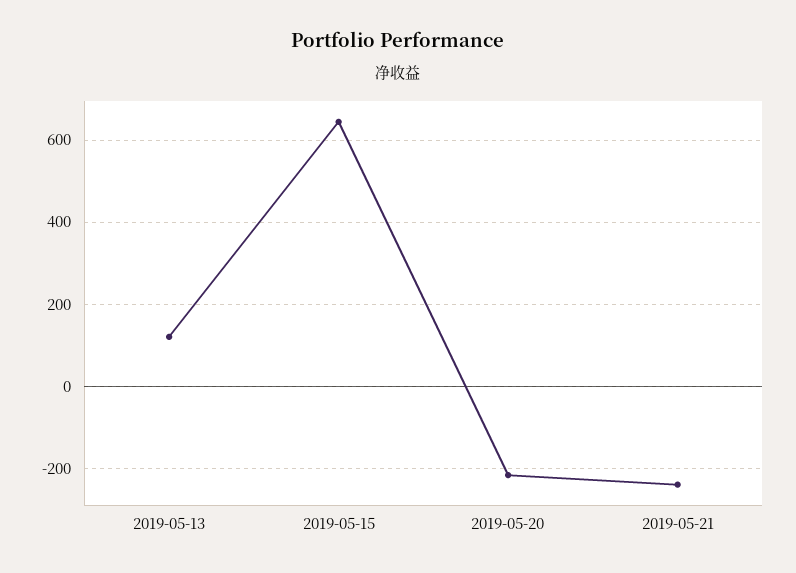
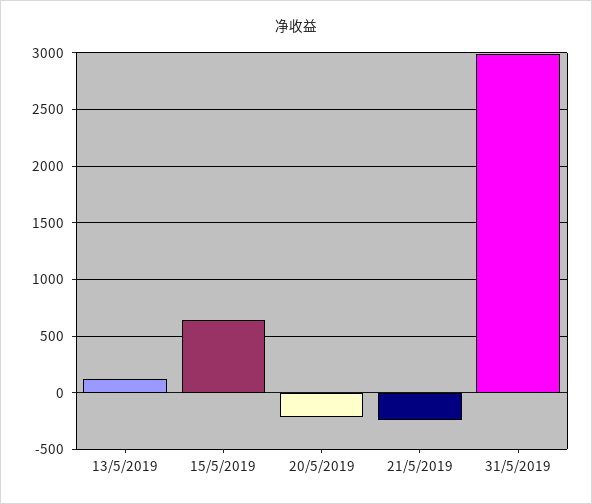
31/5/2019: none -> 3000

